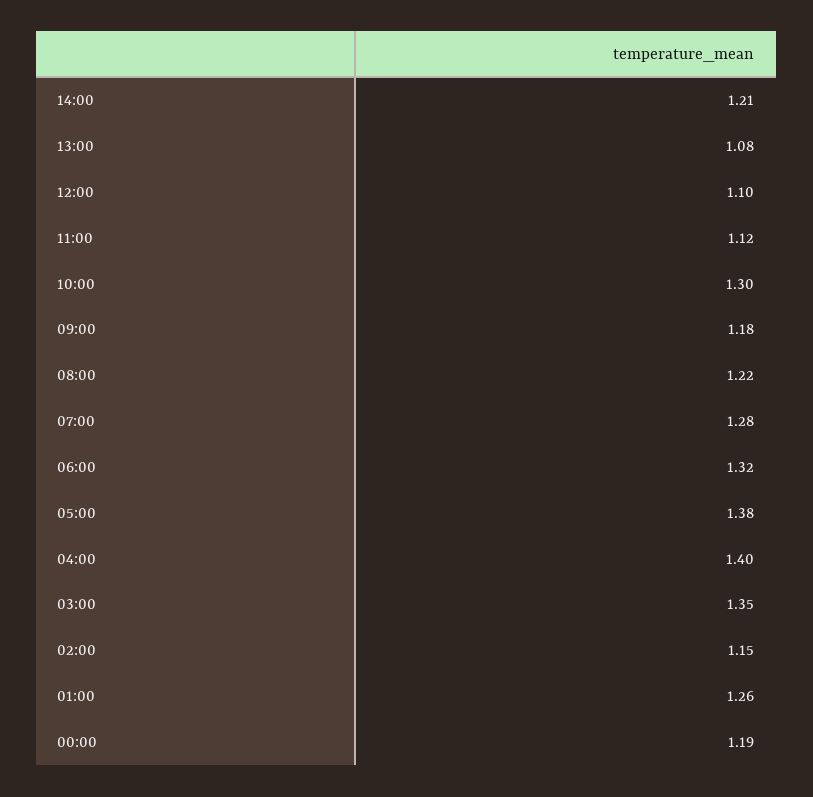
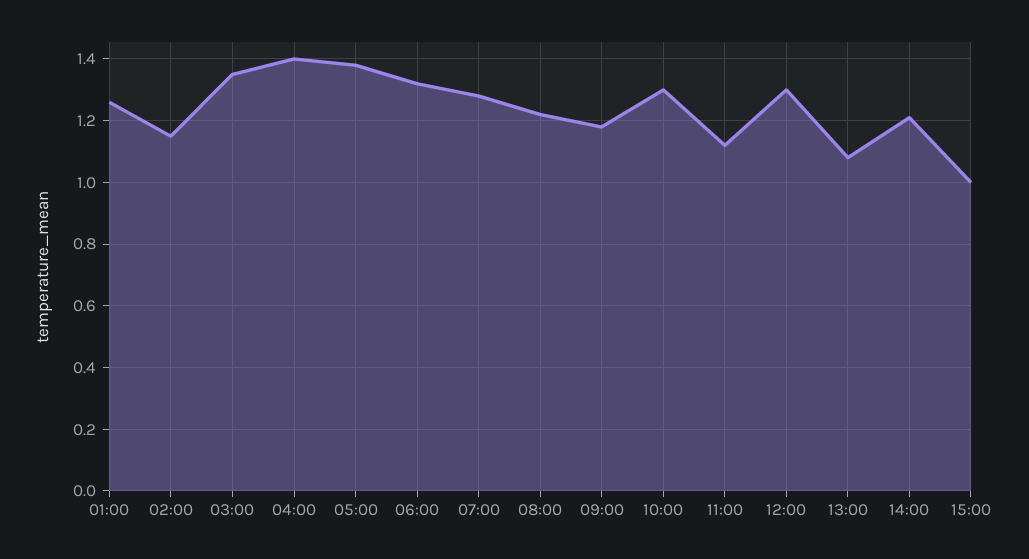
12:00: 1.1 -> 1.3
00:00: 1.19 -> none
15:00: none -> 1

